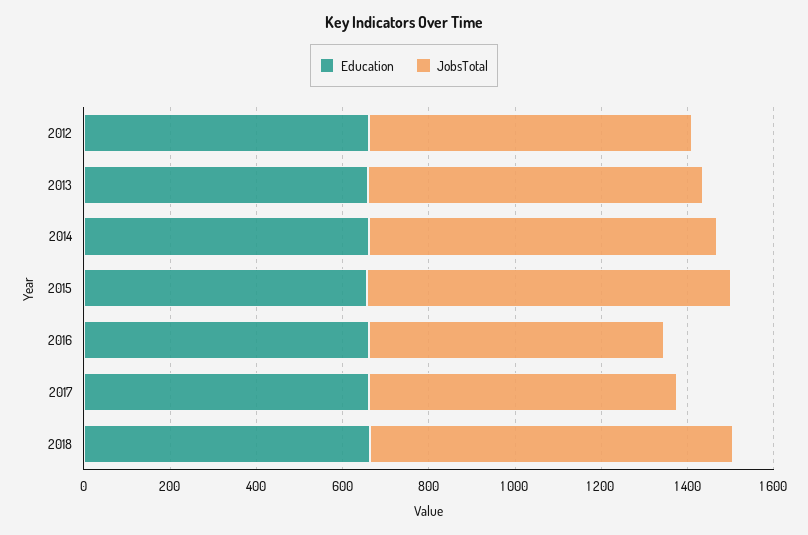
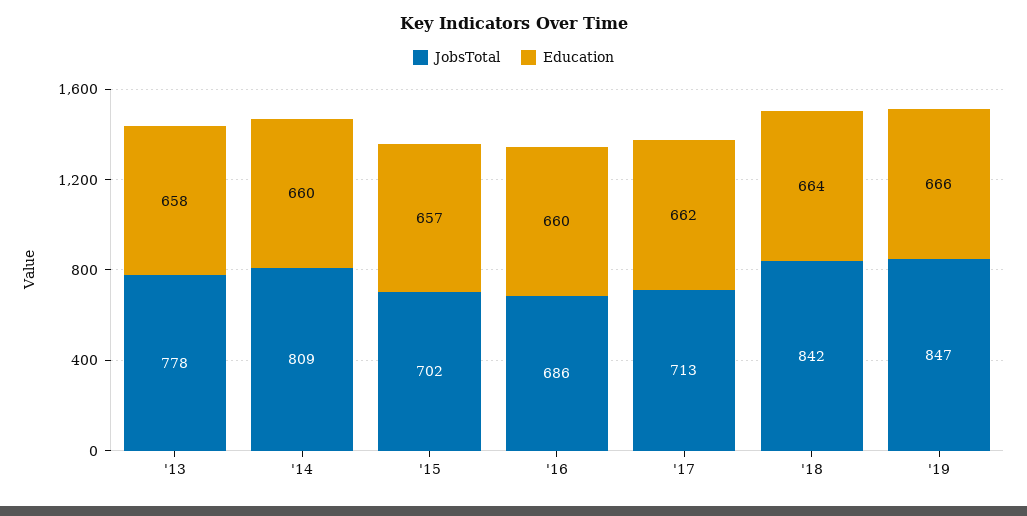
Education, 2012: 650 -> none
JobsTotal, 2012: 750 -> none
JobsTotal, 2015: 850 -> 702
JobsTotal, '19: none -> 847
Education, '19: none -> 666

